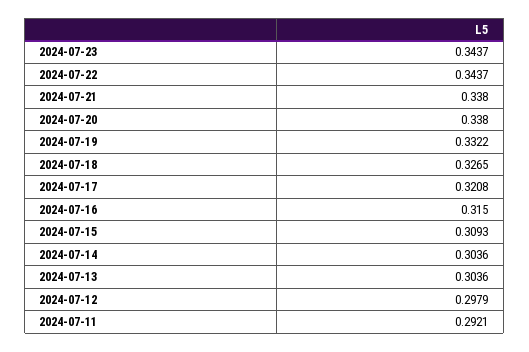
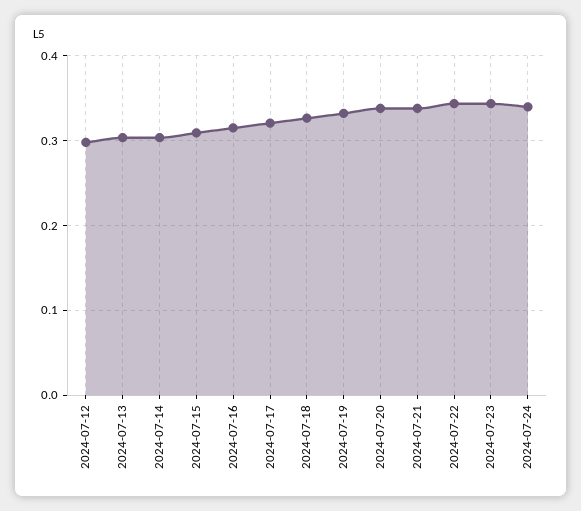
2024-07-11: 0.2921 -> none
2024-07-24: none -> 0.34

